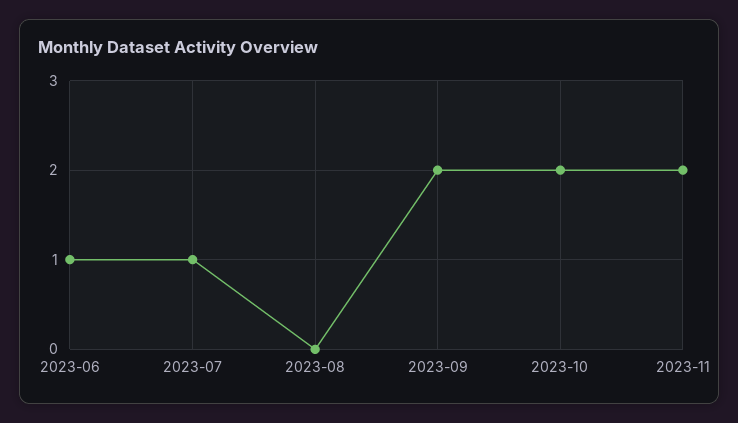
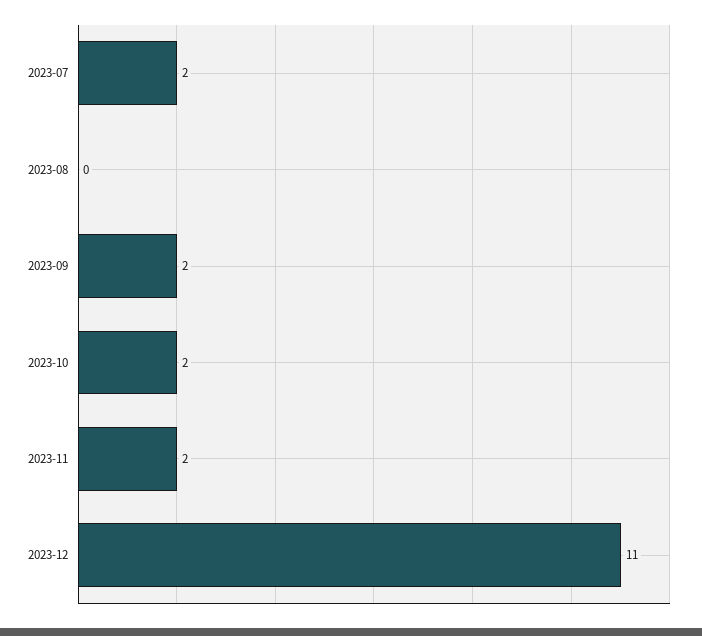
2023-06: 1 -> none
2023-07: 1 -> 2
2023-12: none -> 11

